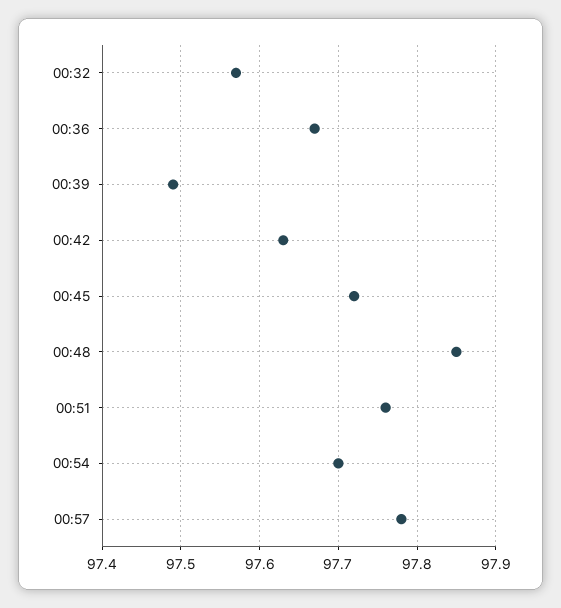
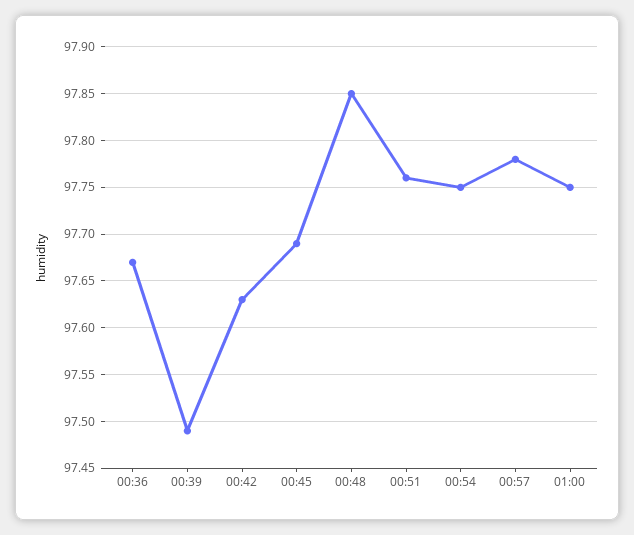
00:32: 97.57 -> none
00:45: 97.72 -> 97.69
00:54: 97.7 -> 97.75
01:00: none -> 97.75

